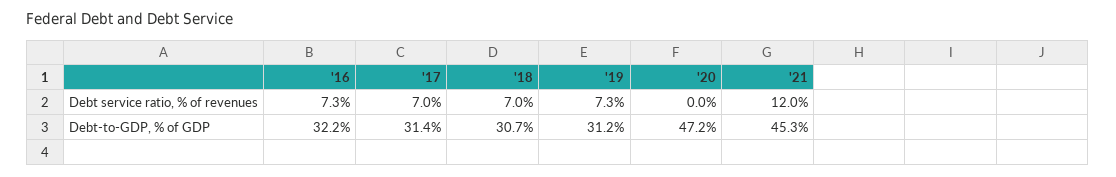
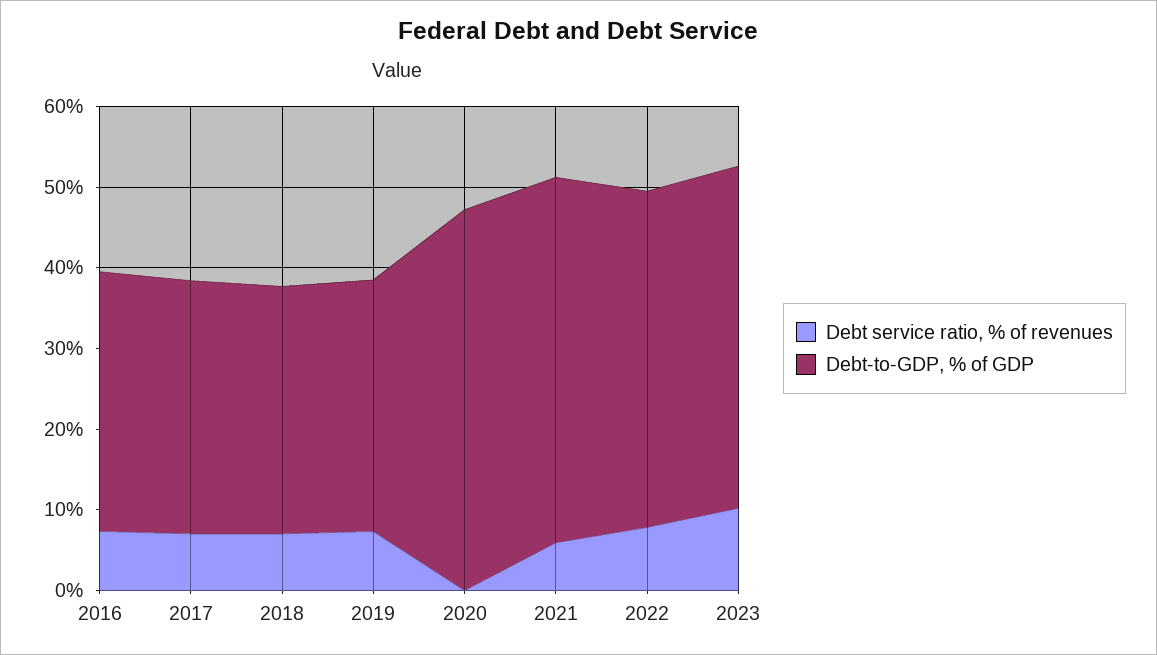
Debt service ratio, % of revenues, '21: 12 -> 6
Debt service ratio, % of revenues, 2022: none -> 8
Debt-to-GDP, % of GDP, 2022: none -> 42
Debt service ratio, % of revenues, 2023: none -> 10
Debt-to-GDP, % of GDP, 2023: none -> 42

